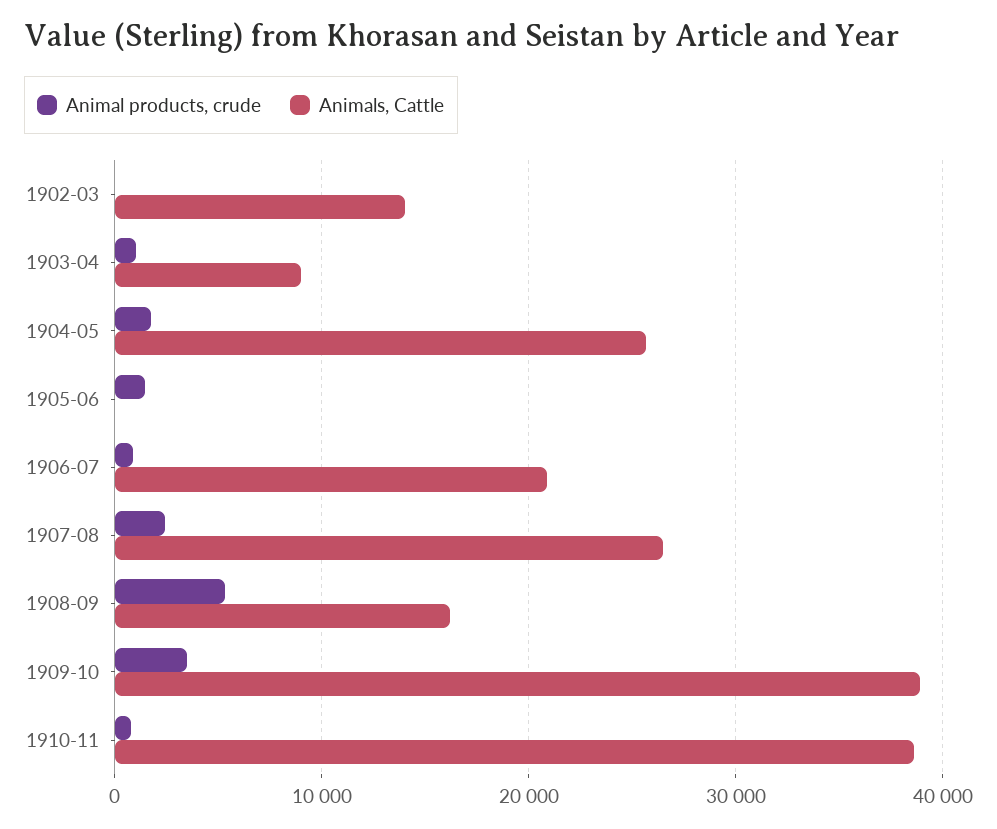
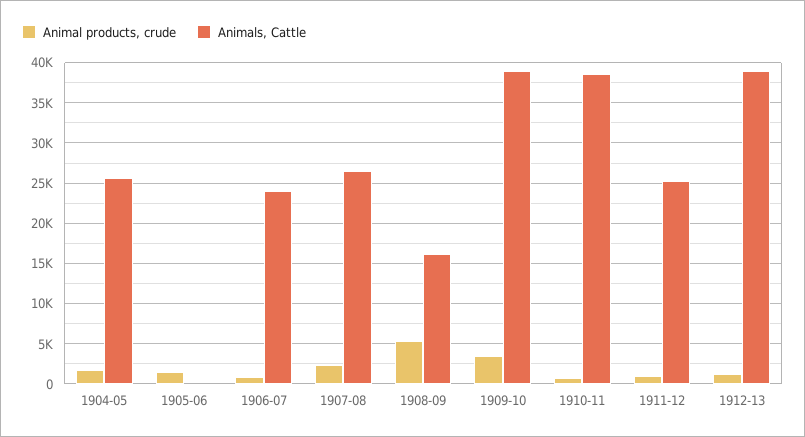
Animal products, crude, 1902-03: 0 -> none
Animals, Cattle, 1902-03: 14000 -> none
Animal products, crude, 1903-04: 1000 -> none
Animals, Cattle, 1903-04: 9000 -> none
Animals, Cattle, 1906-07: 21000 -> 24000
Animal products, crude, 1911-12: none -> 1000
Animals, Cattle, 1911-12: none -> 25000
Animal products, crude, 1912-13: none -> 1000
Animals, Cattle, 1912-13: none -> 39000

